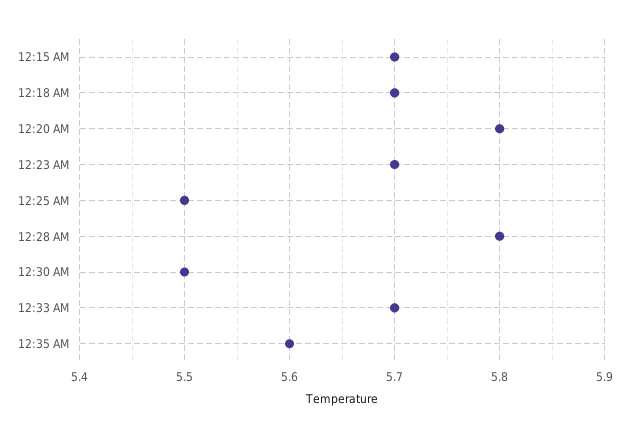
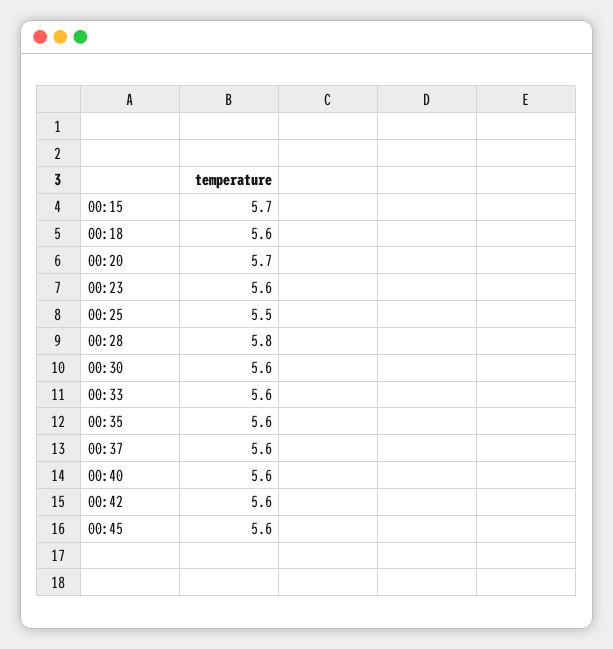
12:18 AM: 5.7 -> 5.6
12:20 AM: 5.8 -> 5.7
12:23 AM: 5.7 -> 5.6
12:30 AM: 5.5 -> 5.6
12:33 AM: 5.7 -> 5.6
00:37: none -> 5.6
00:40: none -> 5.6
00:42: none -> 5.6
00:45: none -> 5.6

